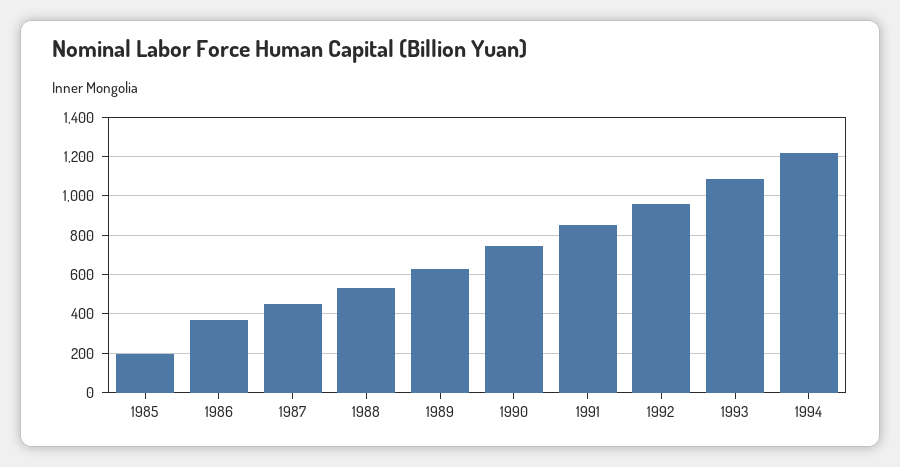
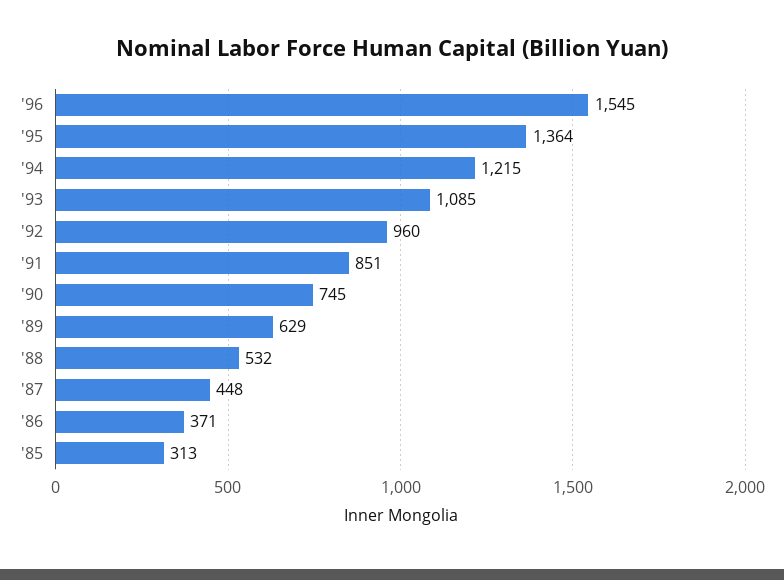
1985: 200 -> 313
'96: none -> 1545
'95: none -> 1364

